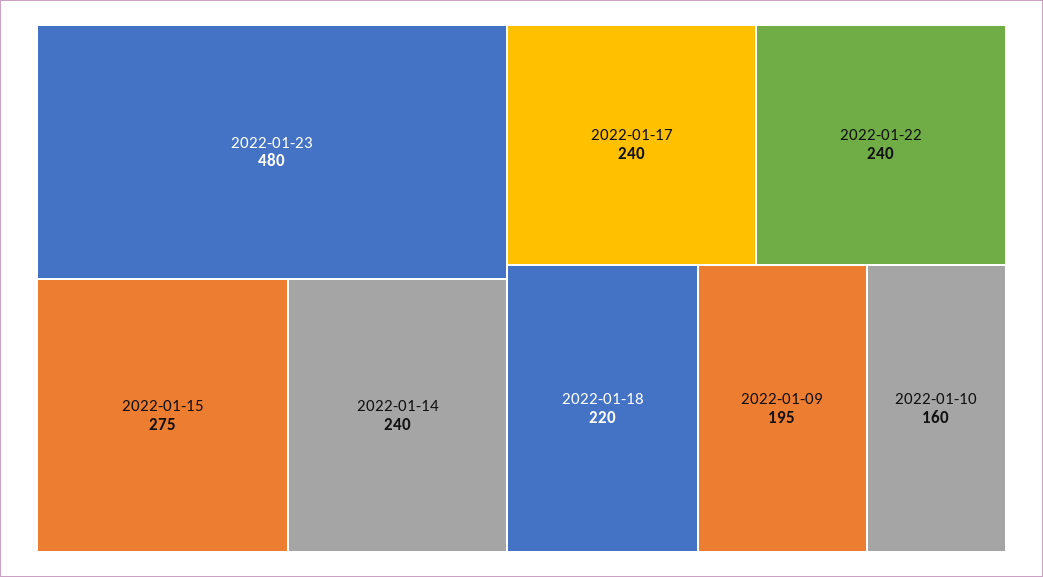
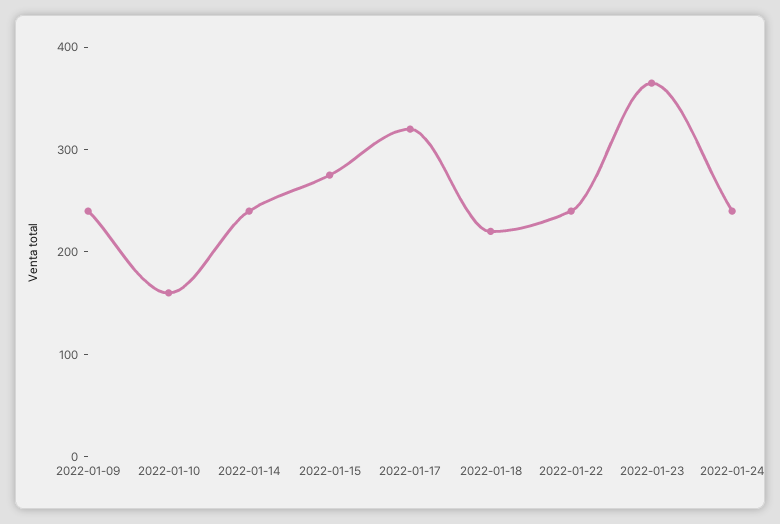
2022-01-23: 480 -> 360
2022-01-17: 240 -> 320
2022-01-09: 195 -> 240
2022-01-24: none -> 240

